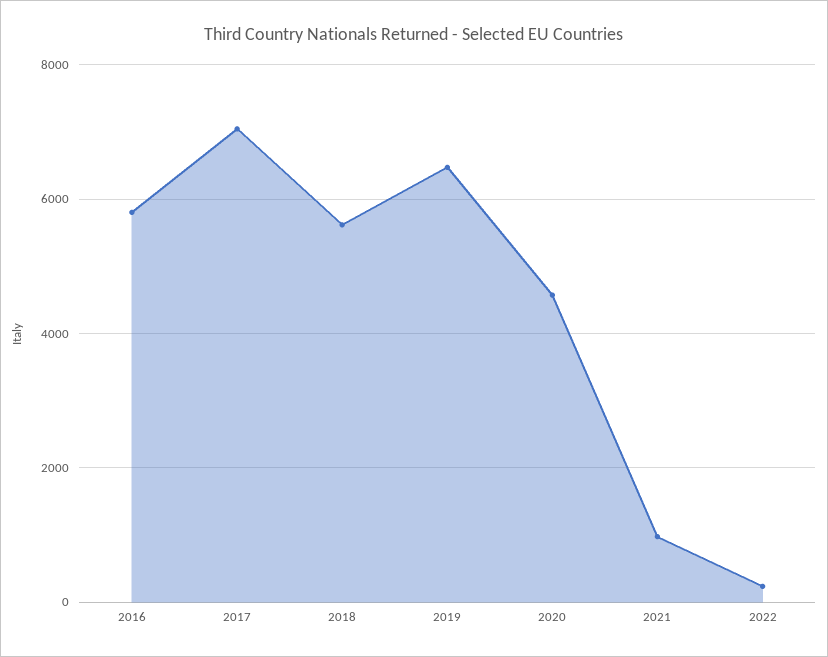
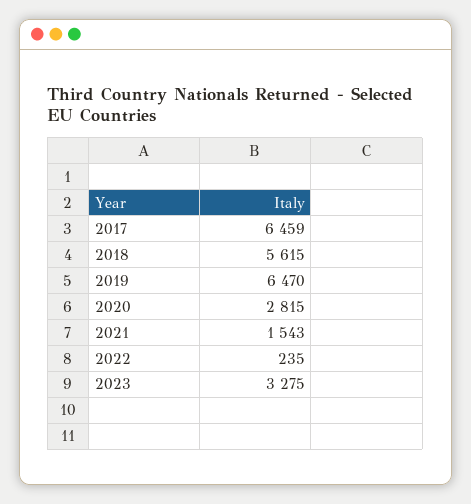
2016: 5800 -> none
2017: 7000 -> 6459
2020: 4600 -> 2815
2021: 1000 -> 1543
2023: none -> 3275

